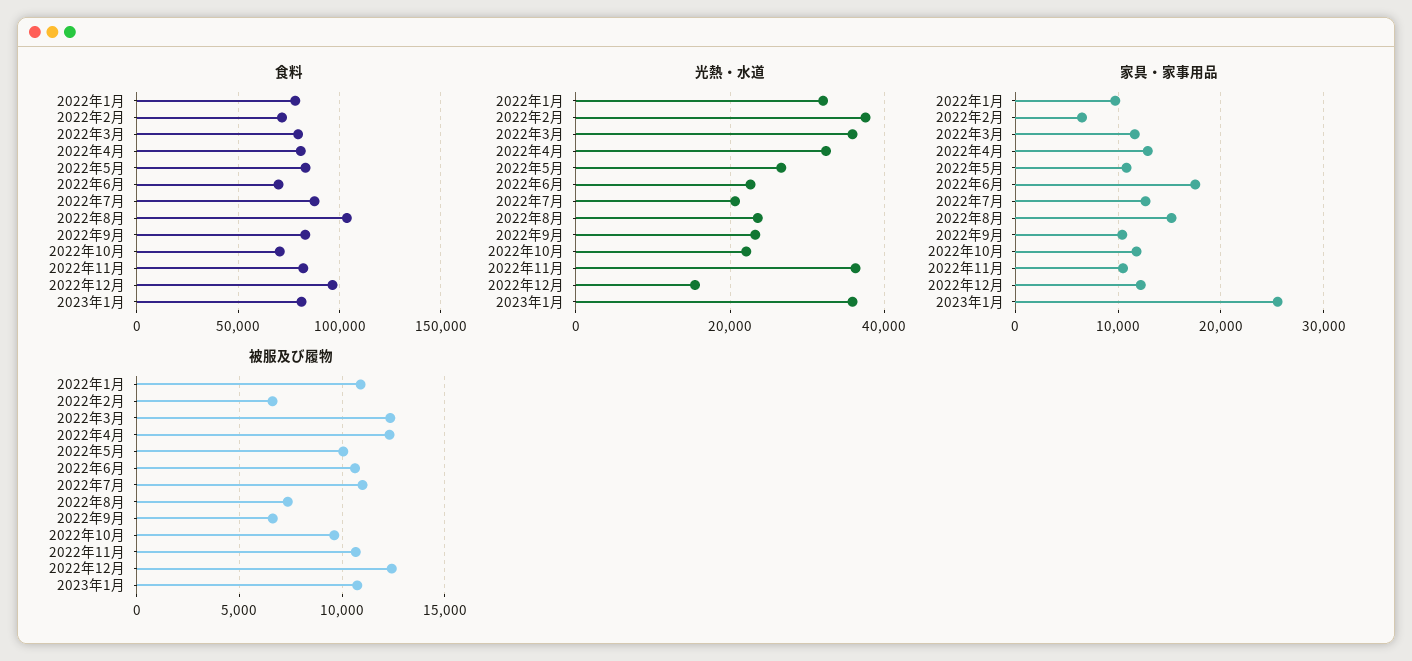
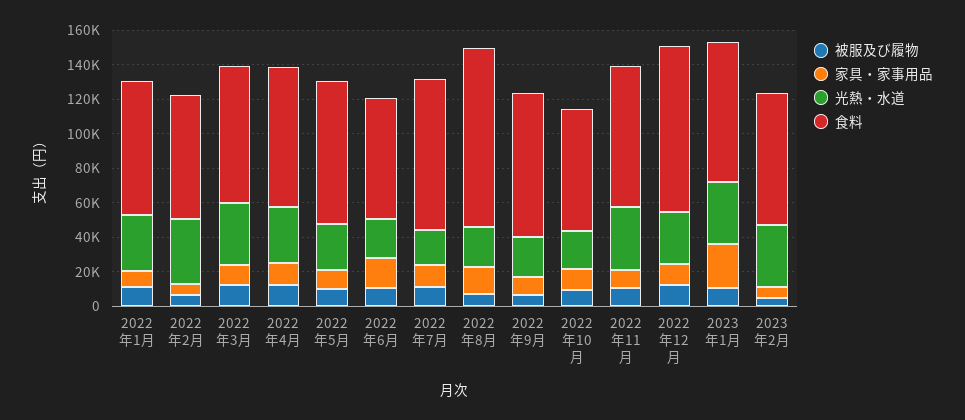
光熱・水道, 2022年12月: 16000 -> 30000
被服及び履物, 2023年2月: none -> 5000
家具・家事用品, 2023年2月: none -> 5000
光熱・水道, 2023年2月: none -> 35000
食料, 2023年2月: none -> 75000

